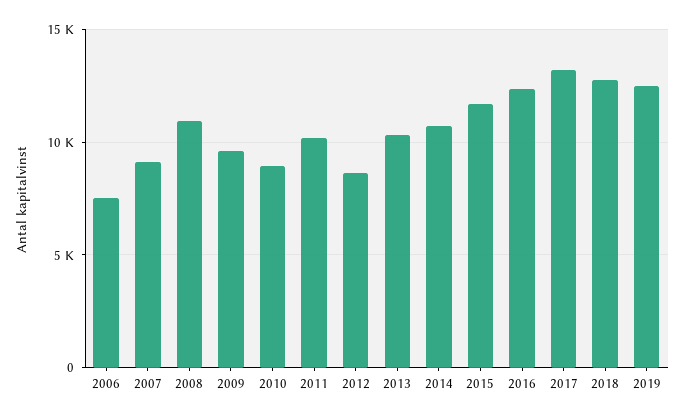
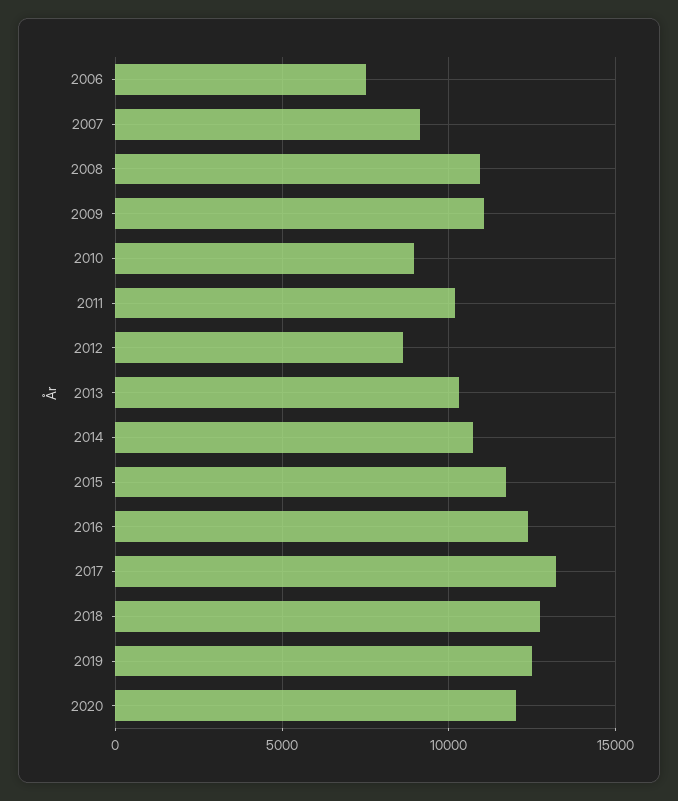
2009: 9500 -> 11000
2020: none -> 12000

